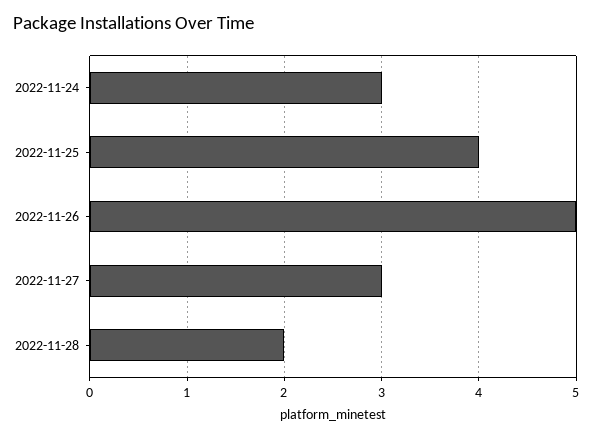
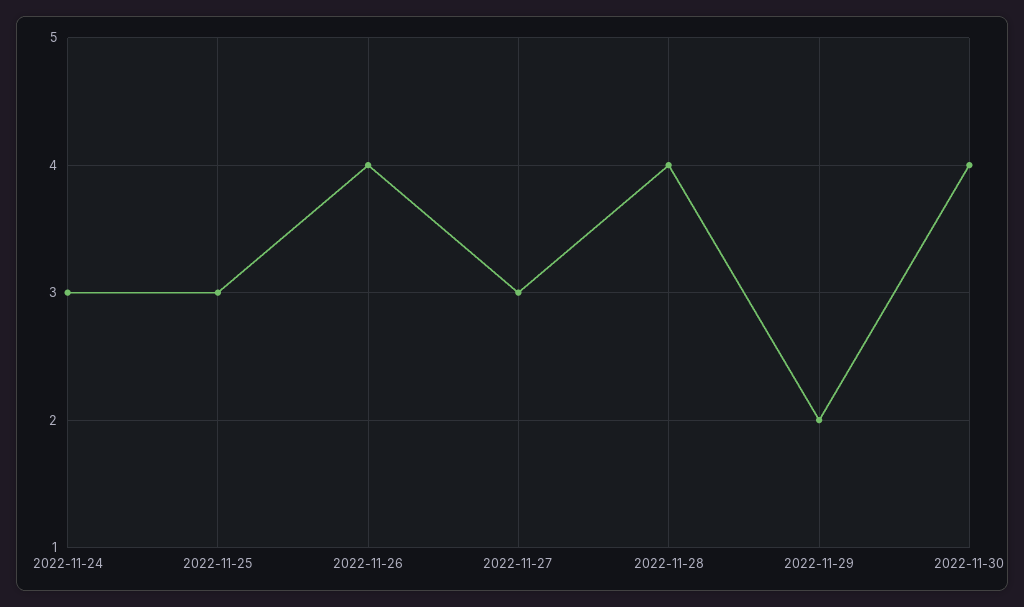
2022-11-25: 4 -> 3
2022-11-26: 5 -> 4
2022-11-28: 2 -> 4
2022-11-29: none -> 2
2022-11-30: none -> 4

